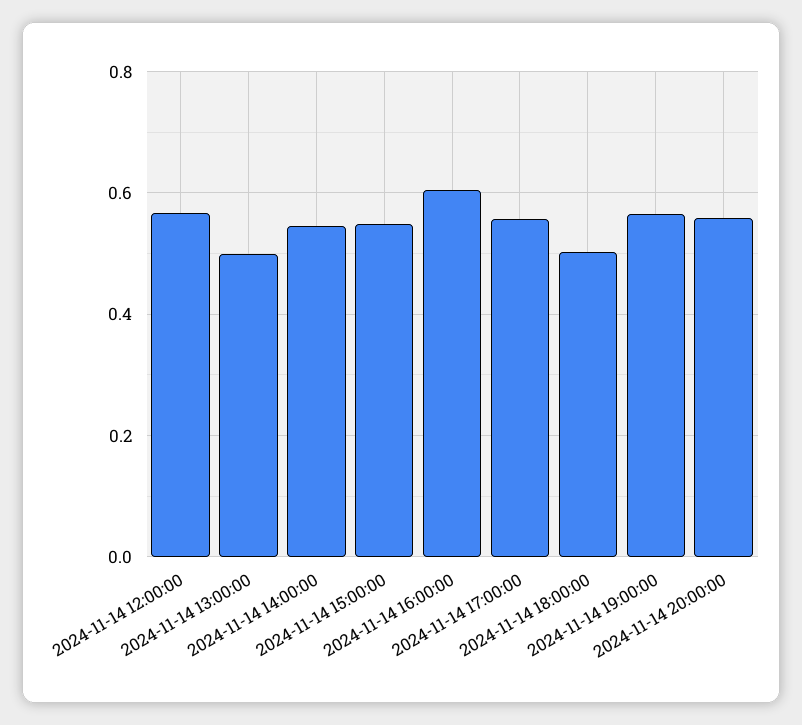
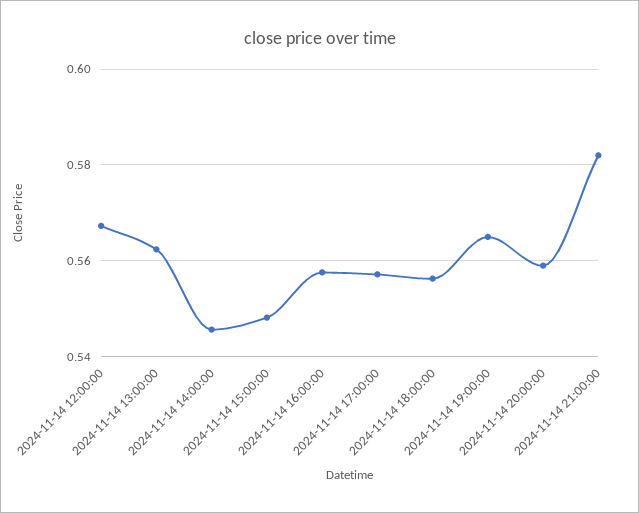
2024-11-14 13:00:00: 0.5 -> 0.562
2024-11-14 16:00:00: 0.6 -> 0.558
2024-11-14 18:00:00: 0.5 -> 0.556
2024-11-14 21:00:00: none -> 0.582

